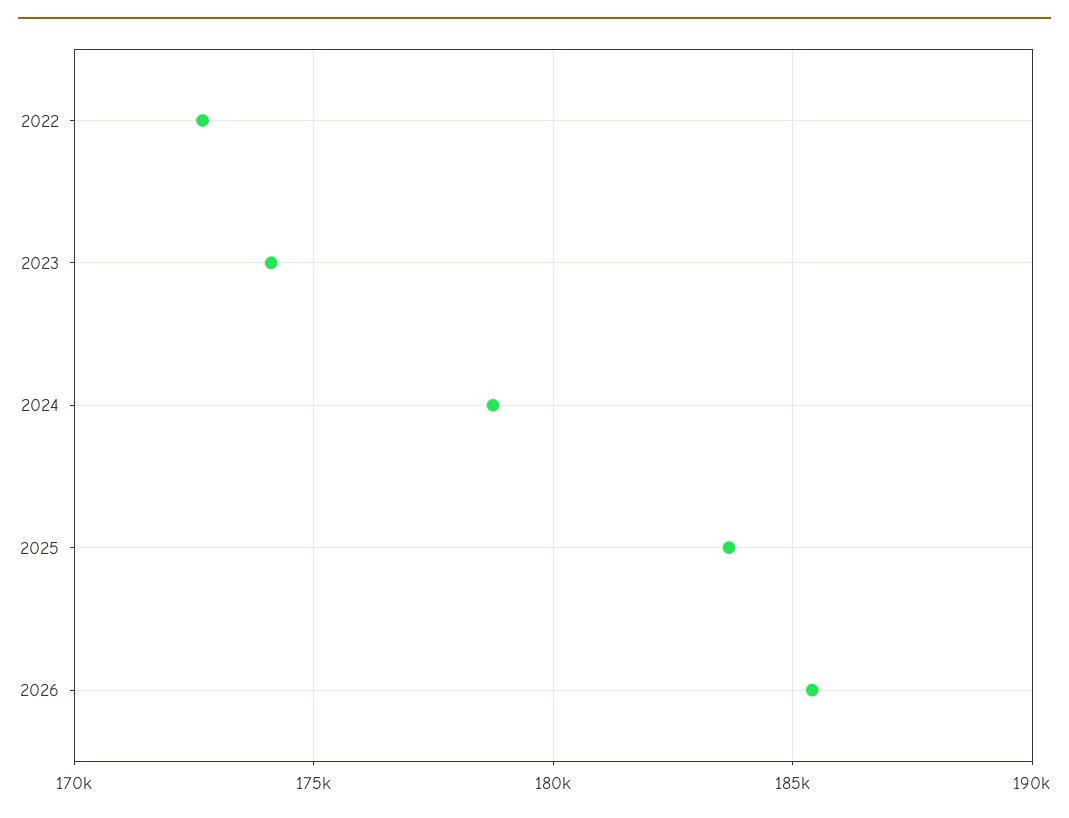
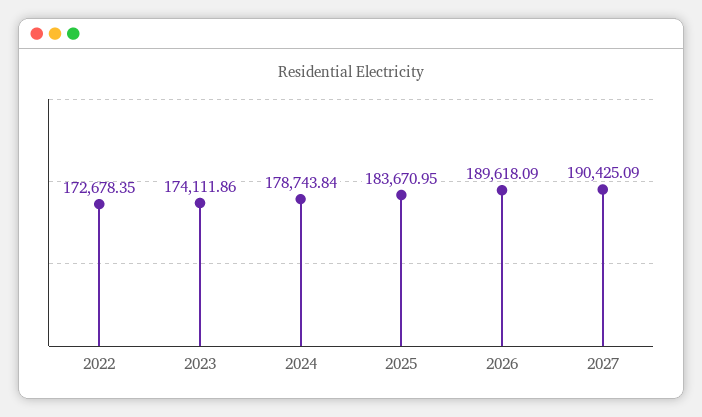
2026: 185500 -> 189618.09
2027: none -> 190425.09

